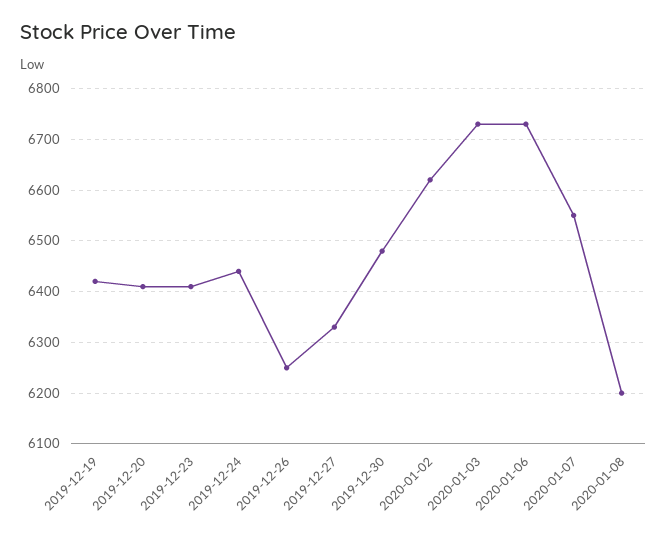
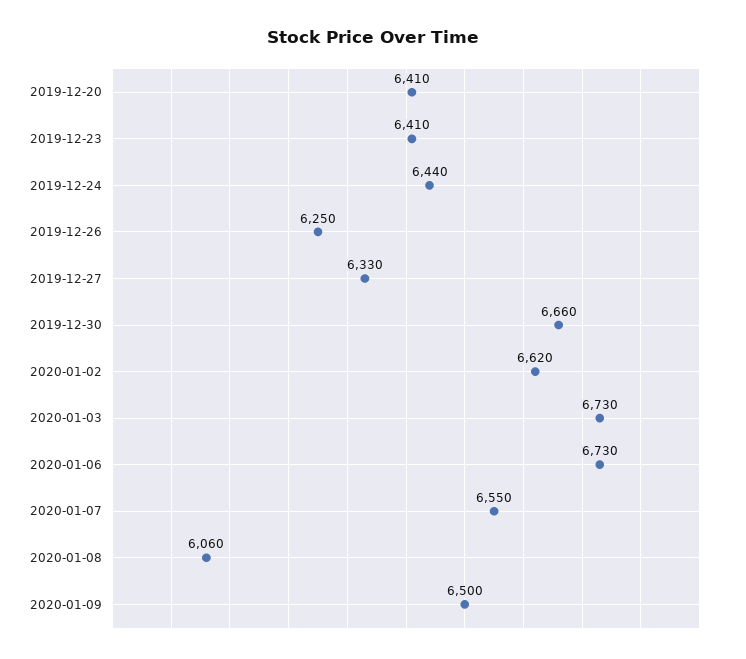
2019-12-19: 6420 -> none
2019-12-30: 6480 -> 6660
2020-01-08: 6200 -> 6060
2020-01-09: none -> 6500

